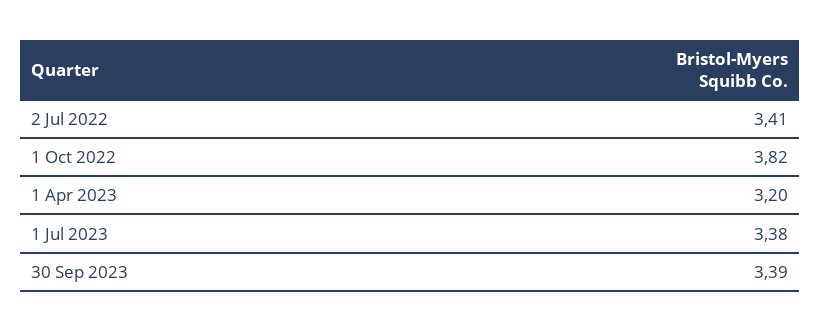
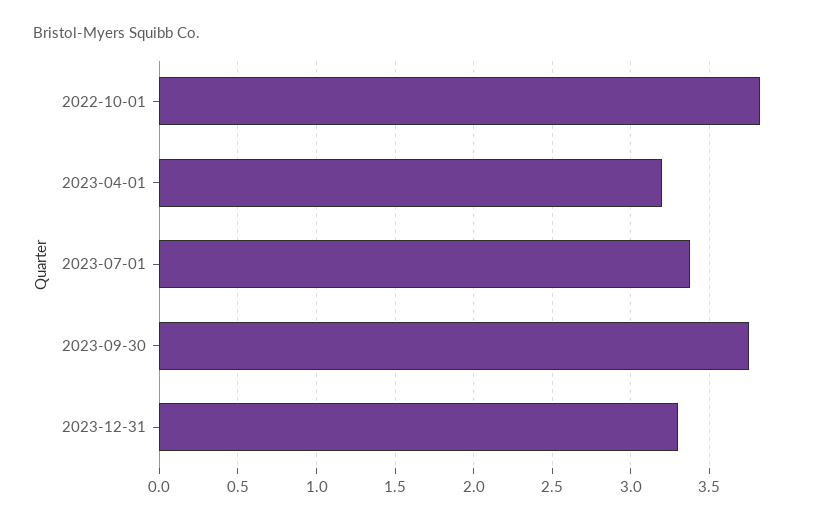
2 Jul 2022: 3.41 -> none
30 Sep 2023: 3.39 -> 3.75
2023-12-31: none -> 3.3

